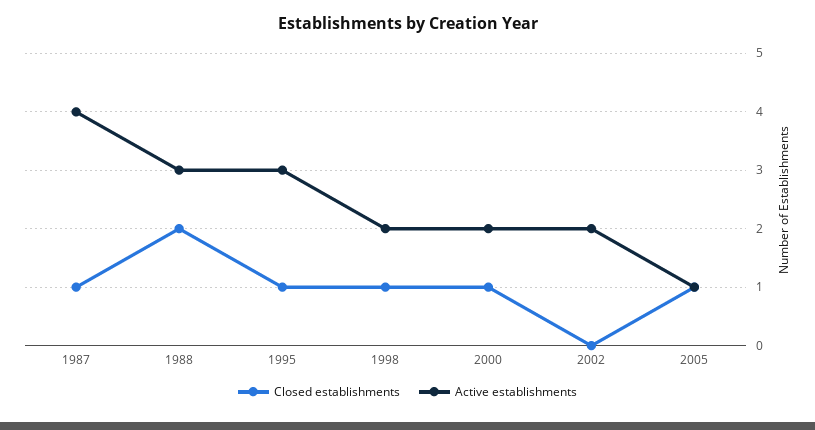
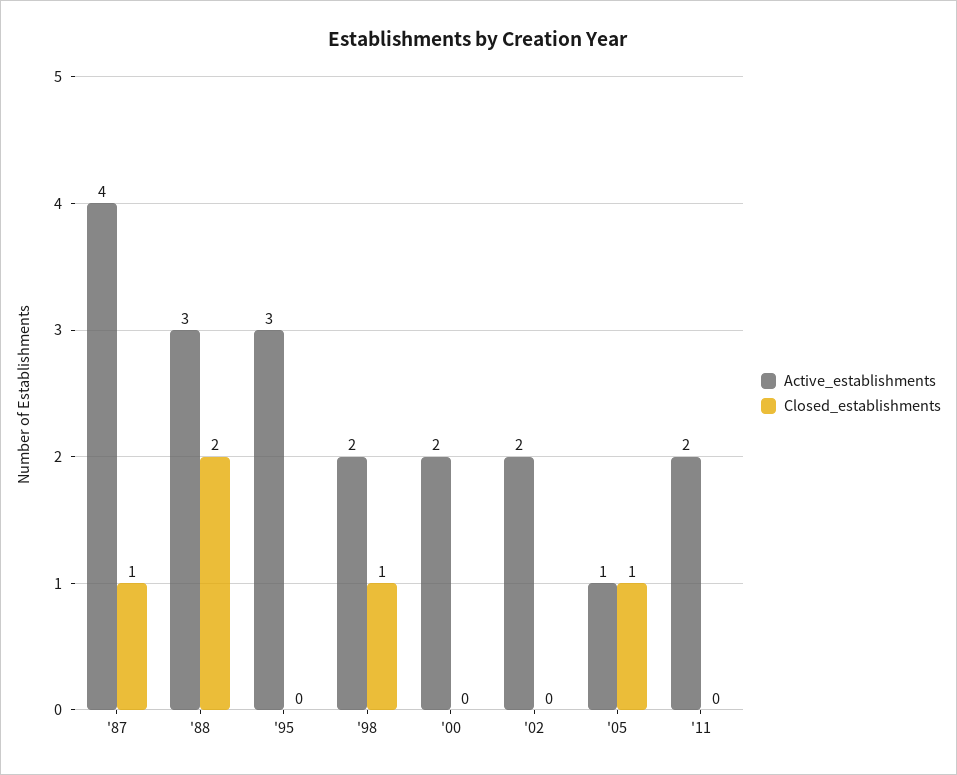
Closed establishments, 1995: 1 -> 0
Closed establishments, 2000: 1 -> 0
Active establishments, '11: none -> 2
Closed establishments, '11: none -> 0

